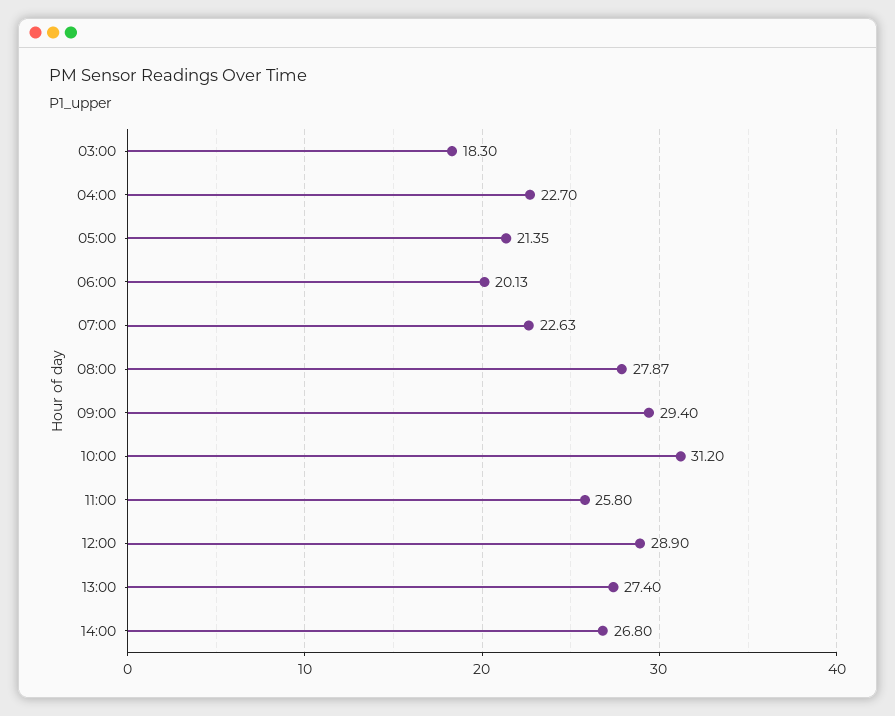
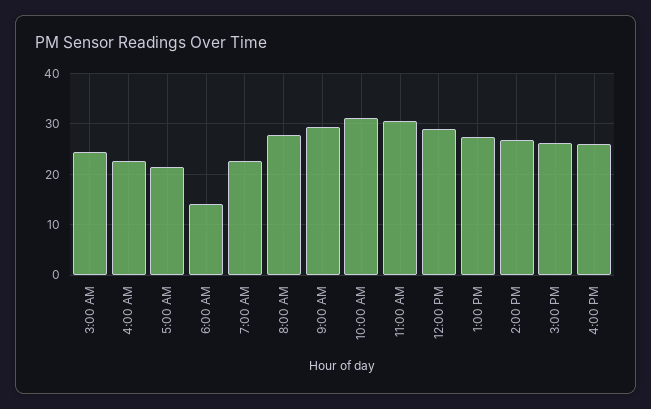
03:00: 18.3 -> 24
06:00: 20.13 -> 14
11:00: 25.8 -> 30
3:00 PM: none -> 26
4:00 PM: none -> 26

